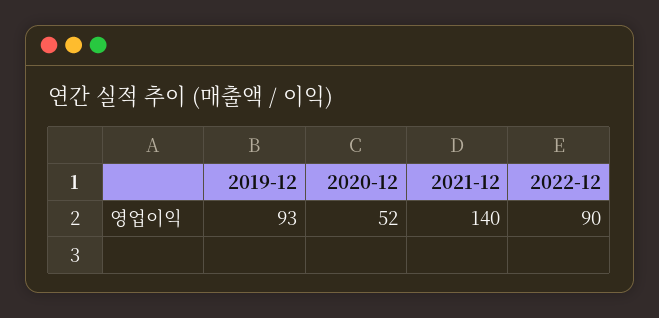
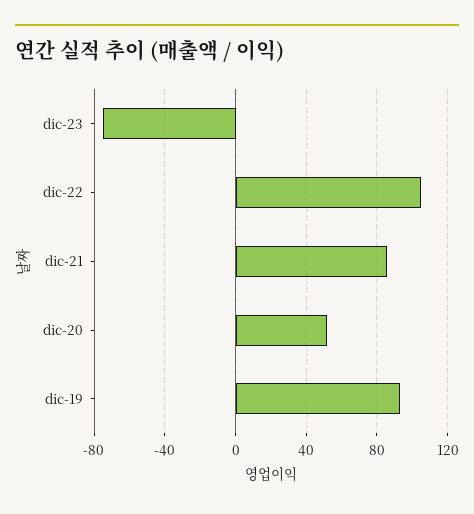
2021-12: 140 -> 85
2022-12: 90 -> 105
dic-23: none -> -75

